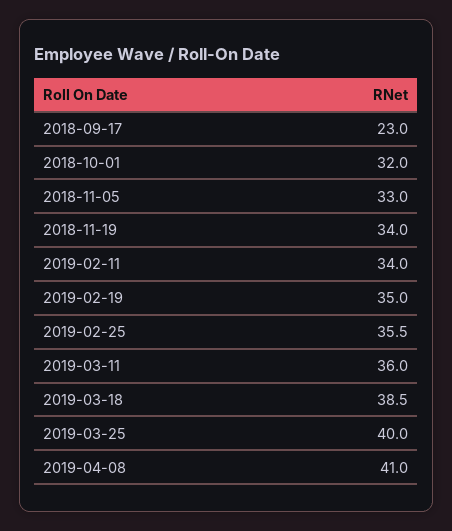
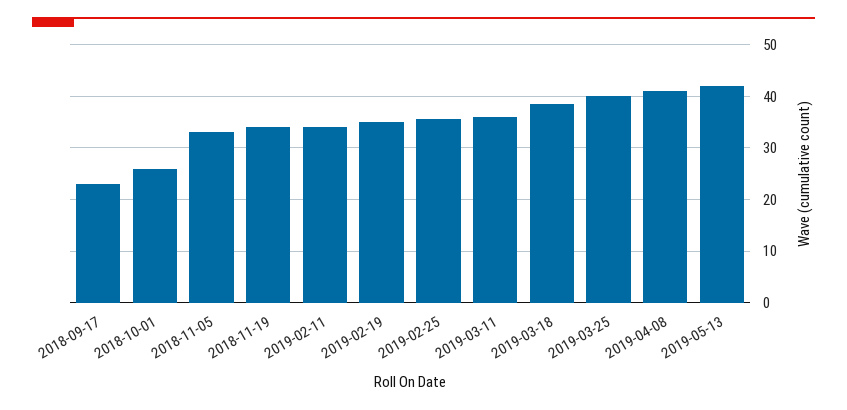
2018-10-01: 32 -> 26
2019-05-13: none -> 42

